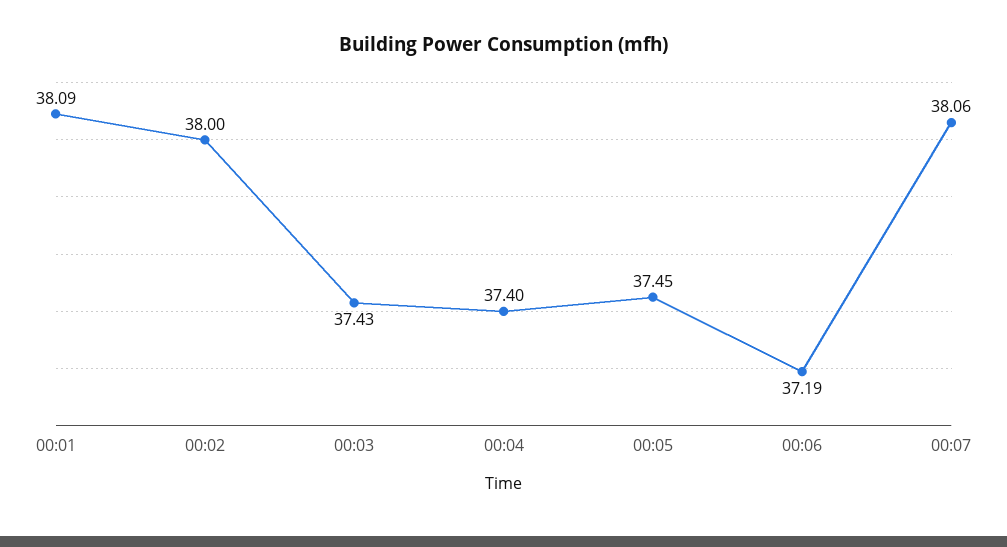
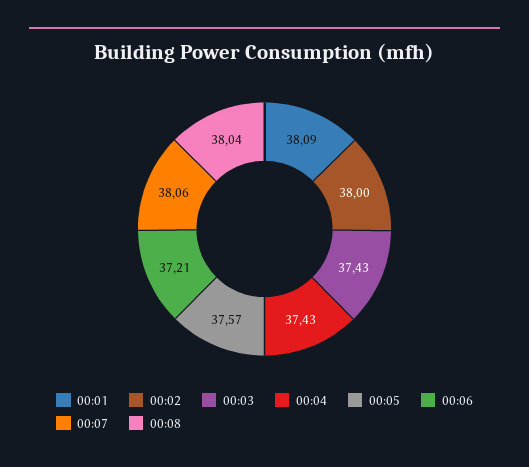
00:04: 37.4 -> 37.43
00:05: 37.45 -> 37.57
00:06: 37.19 -> 37.21
00:08: none -> 38.04

